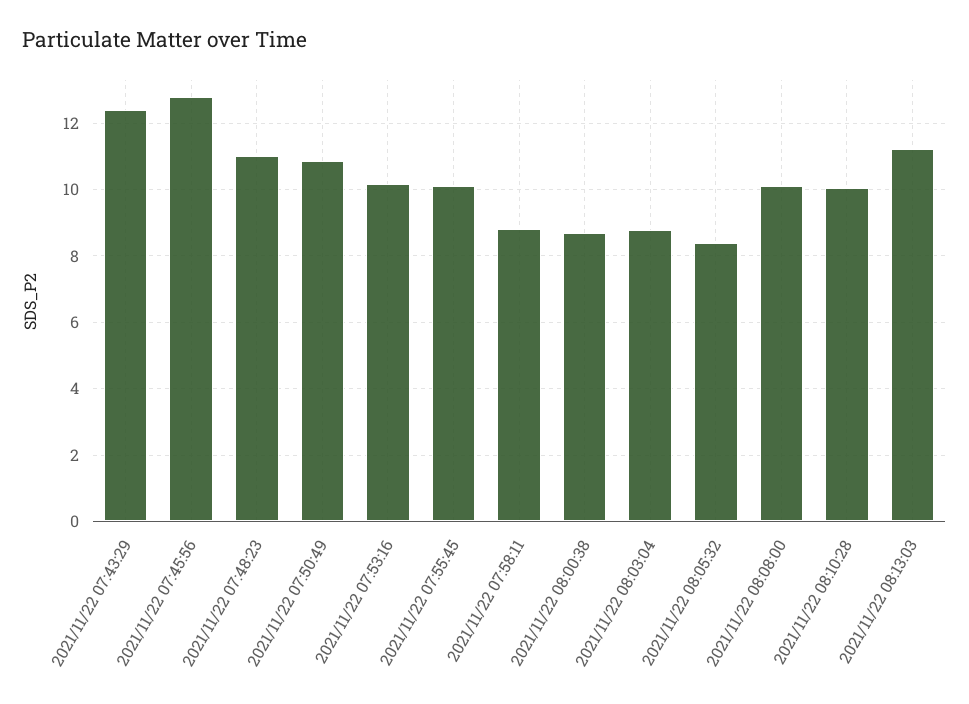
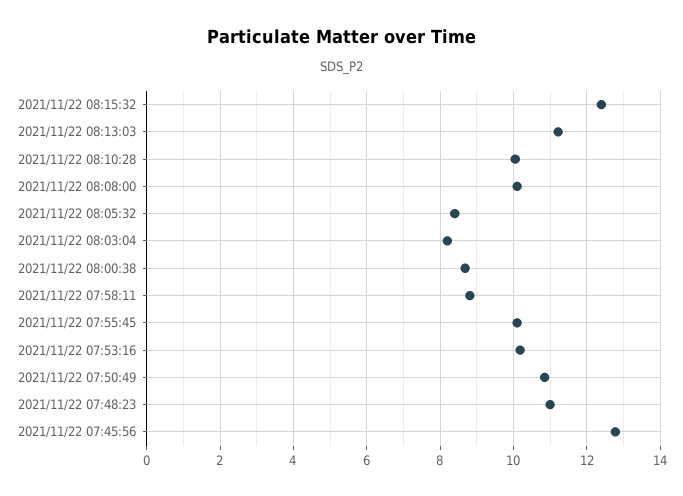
2021/11/22 07:43:29: 12.4 -> none
2021/11/22 08:03:04: 8.8 -> 8.2
2021/11/22 08:15:32: none -> 12.4

